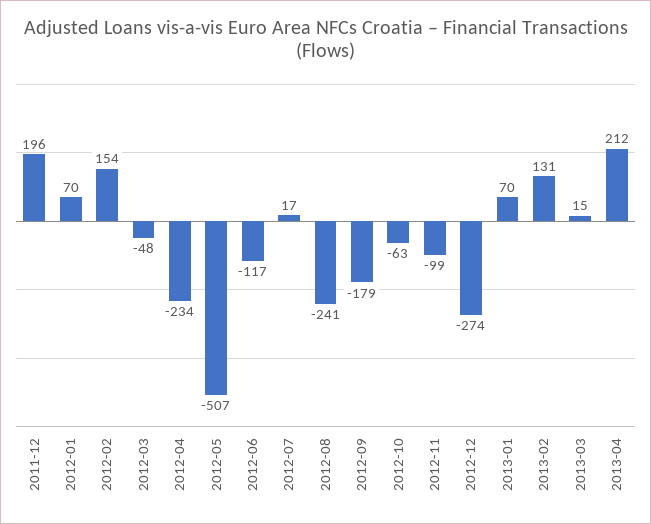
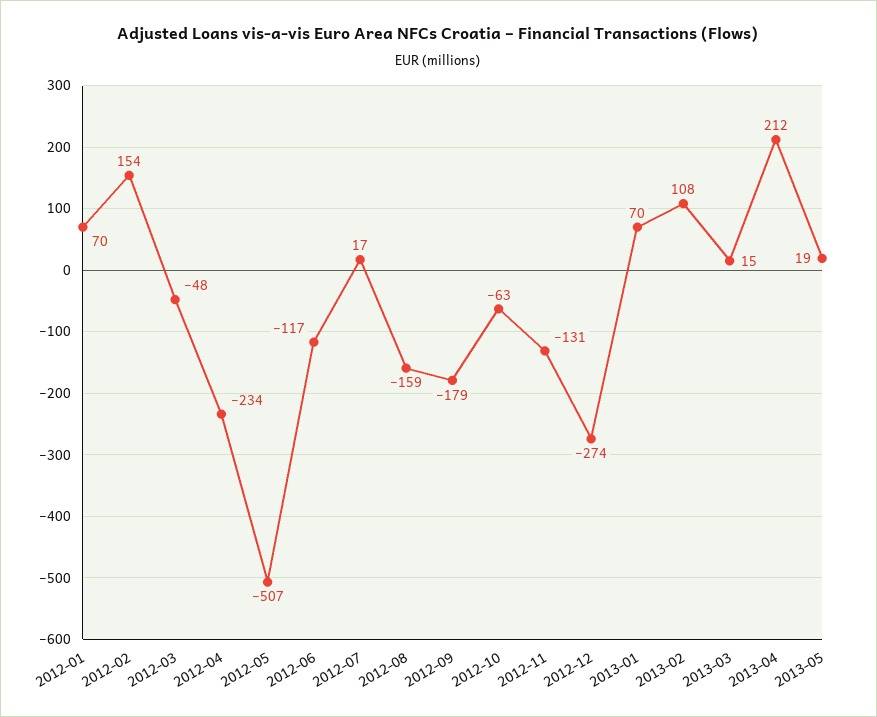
2011-12: 196 -> none
2012-08: -241 -> -159
2012-11: -99 -> -131
2013-02: 131 -> 108
2013-05: none -> 19

